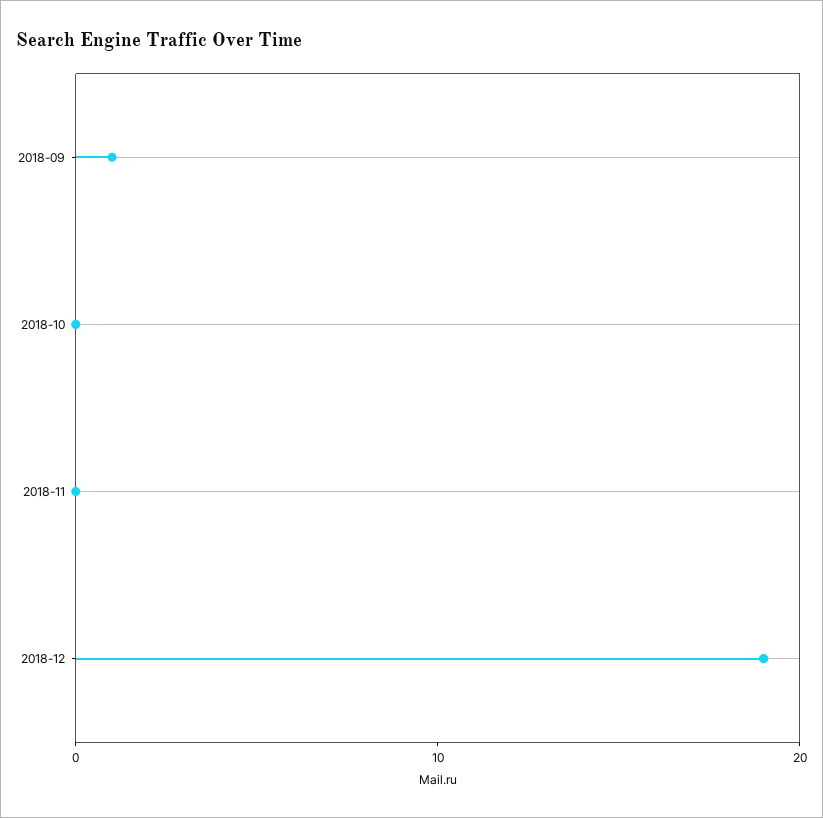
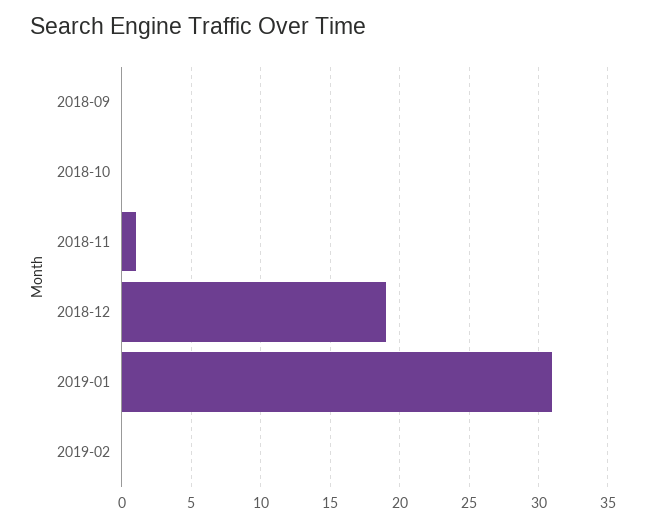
2018-09: 1 -> 0
2018-11: 0 -> 1
2019-01: none -> 31
2019-02: none -> 0

